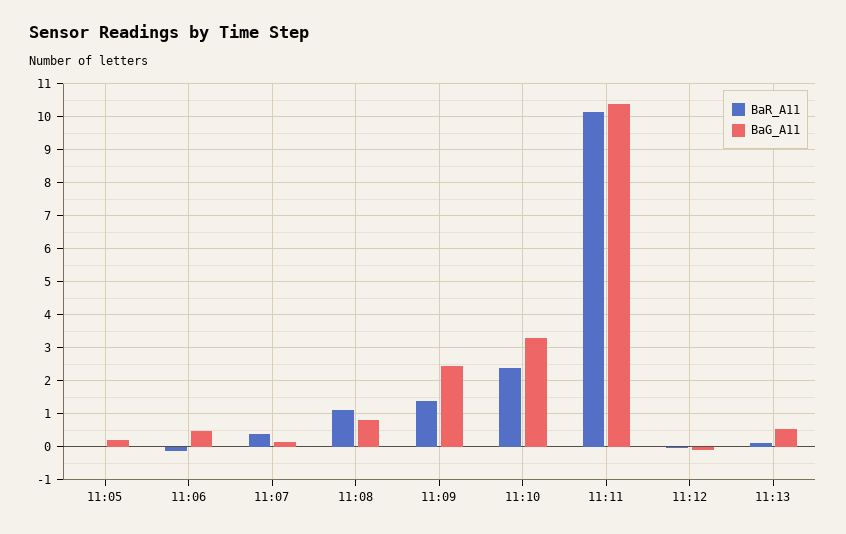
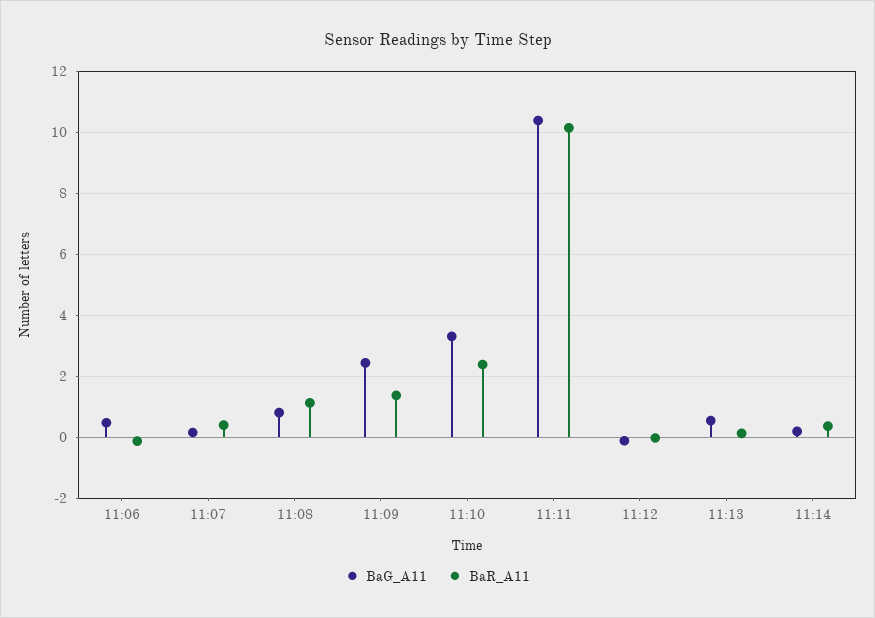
BaR_A11, 11:05: 0 -> none
BaG_A11, 11:05: 0.2 -> none
BaG_A11, 11:14: none -> 0.2
BaR_A11, 11:14: none -> 0.4

